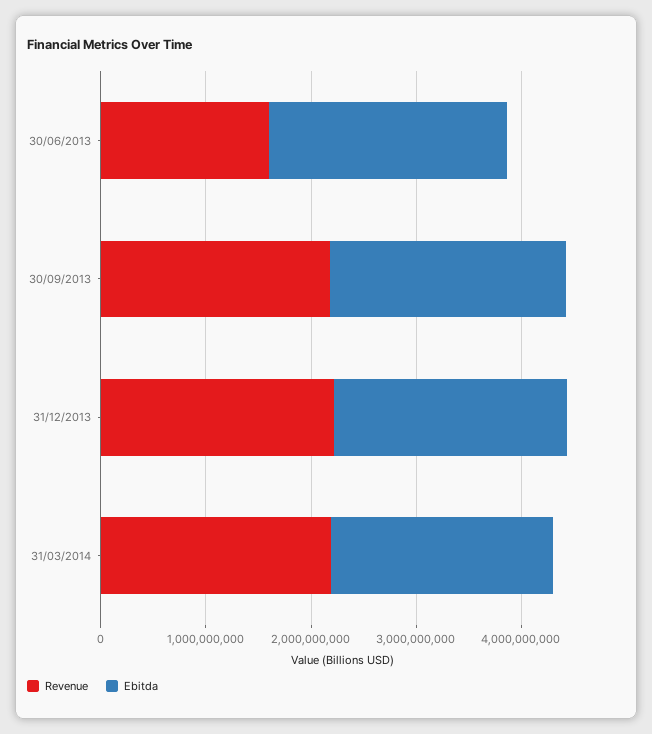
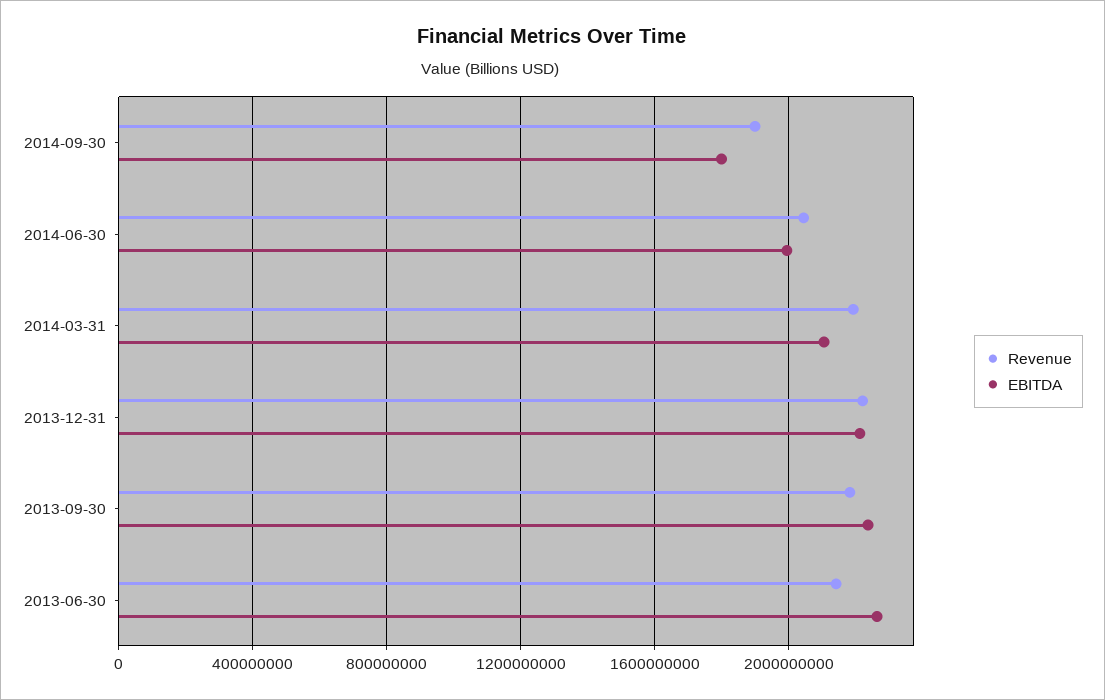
Revenue, 30/06/2013: 1600000000 -> 2150000000
Revenue, 2014-09-30: none -> 1900000000
Ebitda, 2014-09-30: none -> 1800000000
Revenue, 2014-06-30: none -> 2050000000
Ebitda, 2014-06-30: none -> 2000000000

